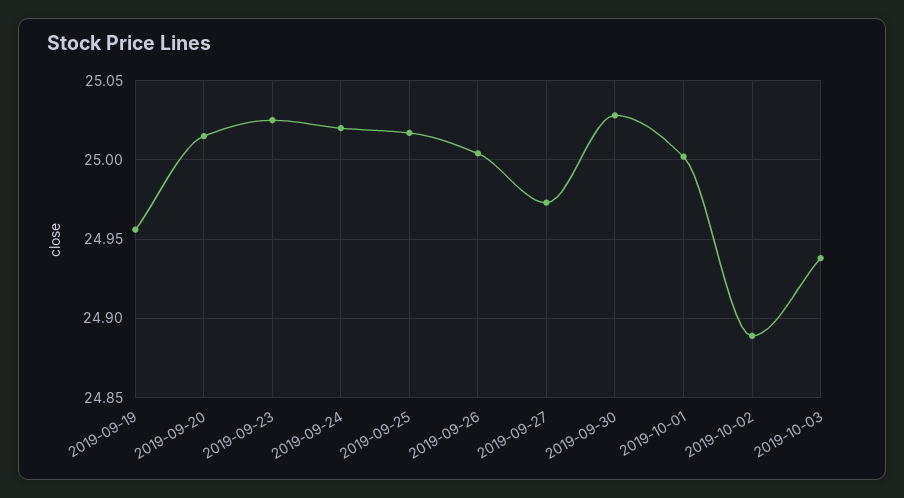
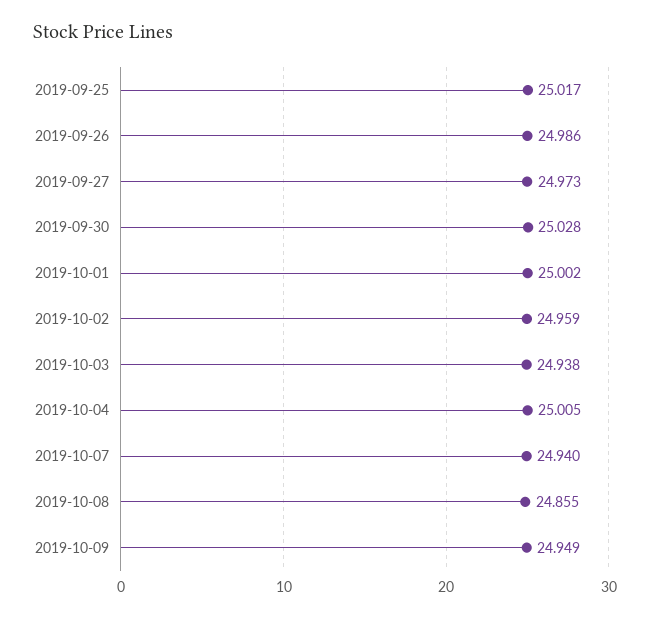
2019-09-19: 24.955 -> none
2019-09-20: 25.015 -> none
2019-09-23: 25.025 -> none
2019-09-24: 25.02 -> none
2019-09-26: 25.005 -> 24.986
2019-10-02: 24.89 -> 24.959
2019-10-04: none -> 25.005
2019-10-07: none -> 24.94
2019-10-08: none -> 24.855
2019-10-09: none -> 24.949

